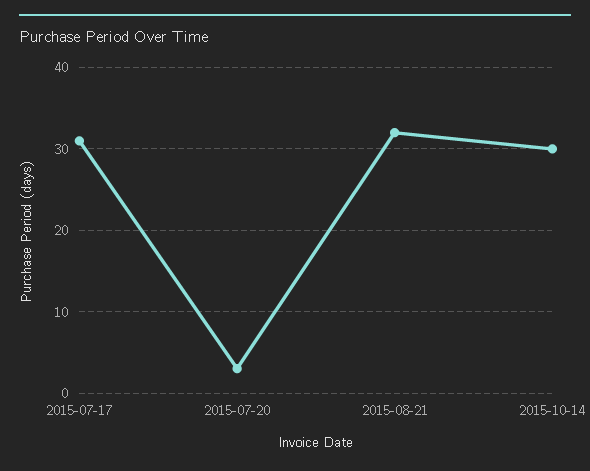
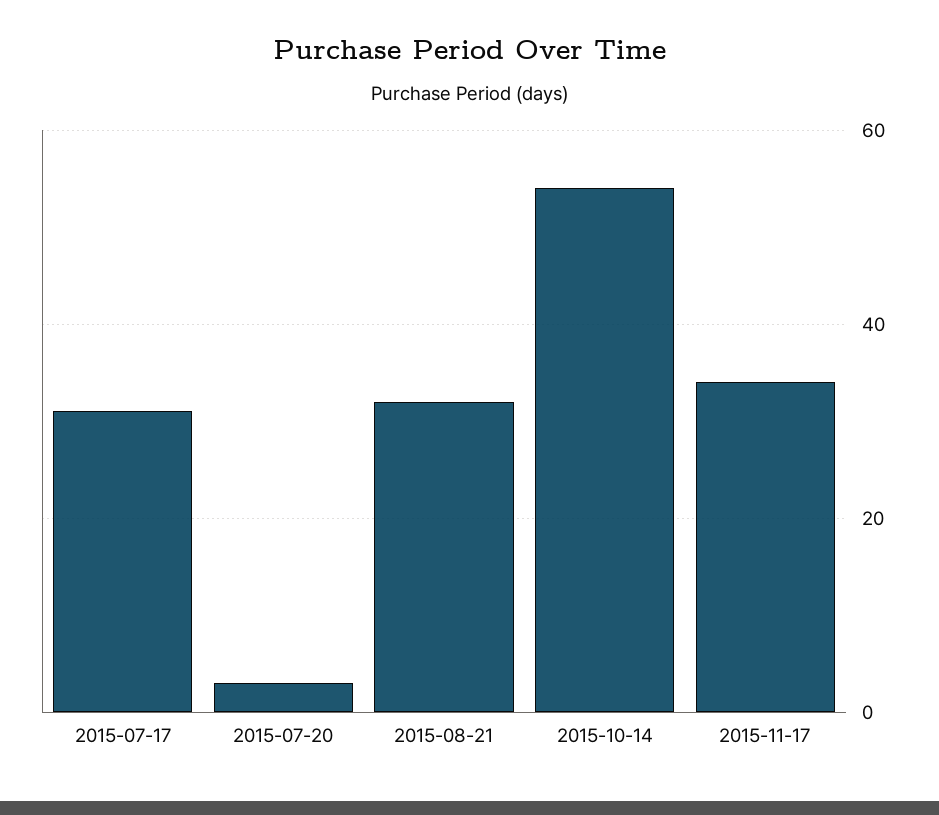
2015-10-14: 30 -> 55
2015-11-17: none -> 35

